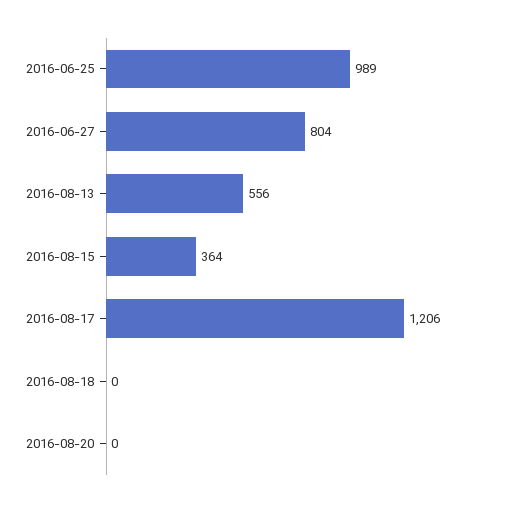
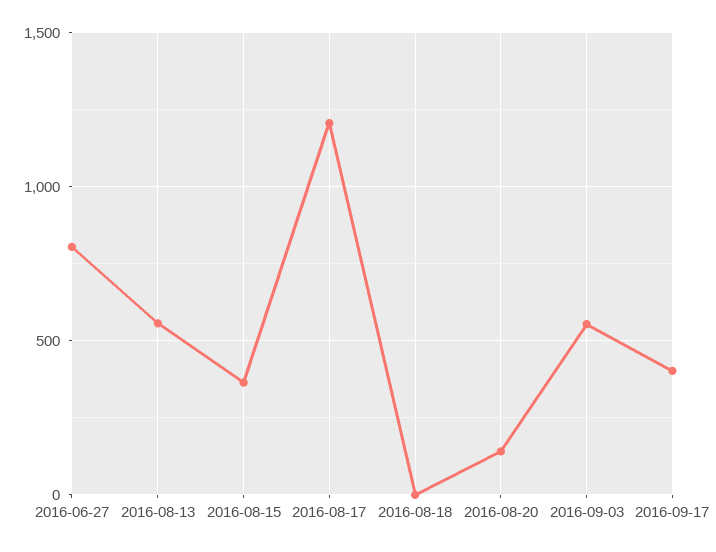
2016-06-25: 989 -> none
2016-08-20: 0 -> 150
2016-09-03: none -> 550
2016-09-17: none -> 400

